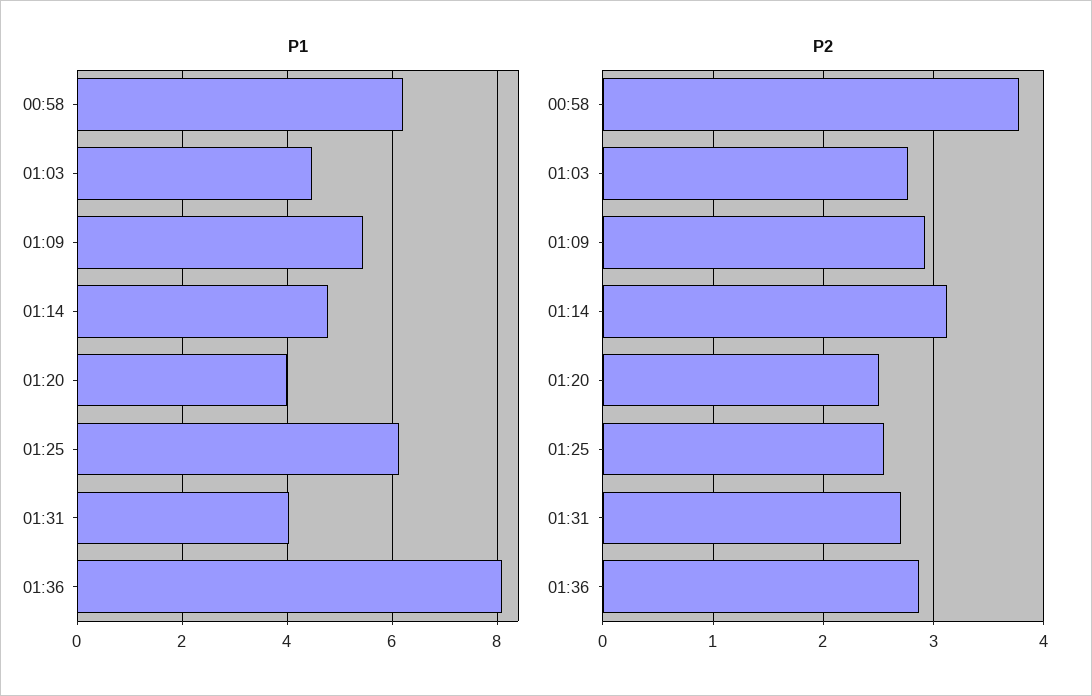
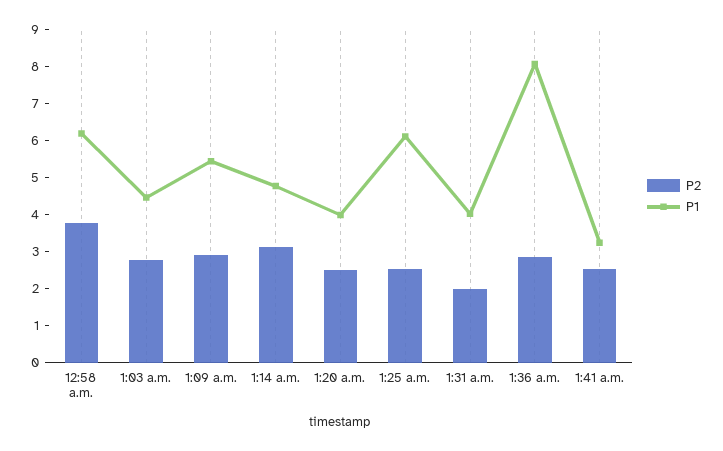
P2, 01:31: 2.7 -> 2
P2, 1:41 a.m.: none -> 2.5
P1, 1:41 a.m.: none -> 3.25

